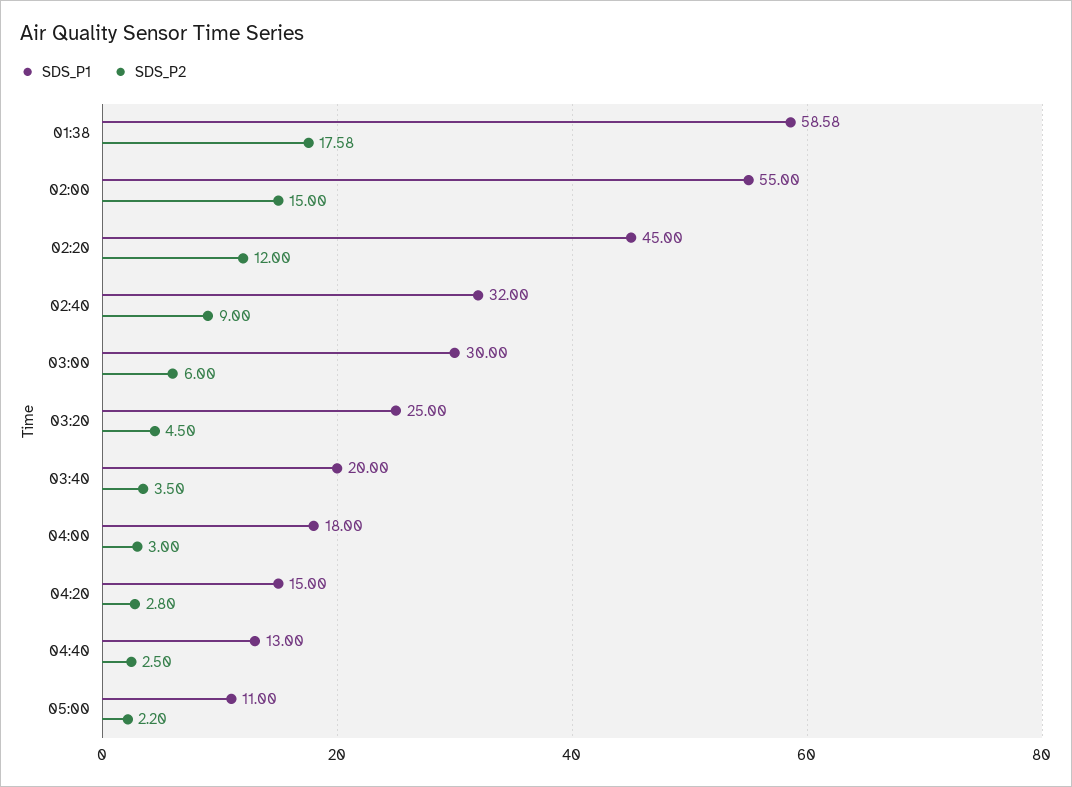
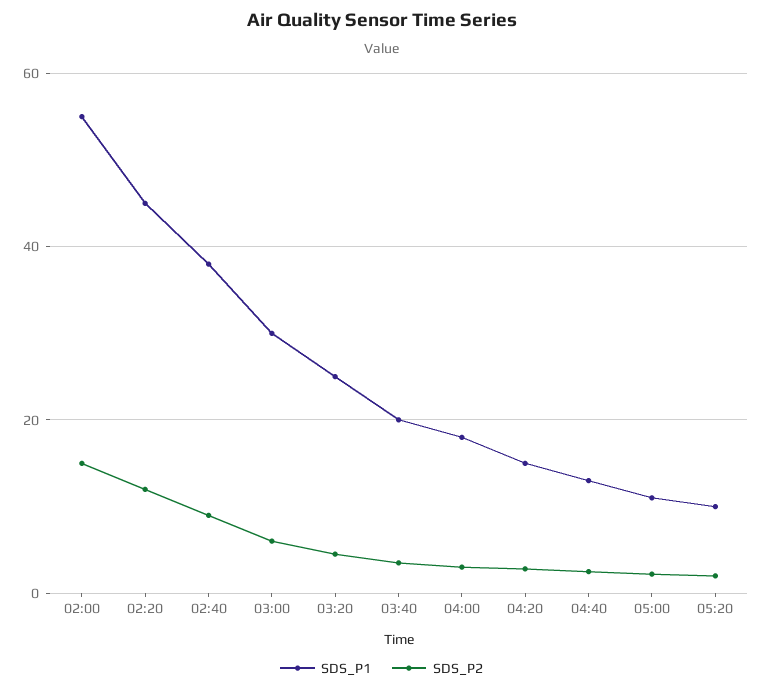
SDS_P1, 01:38: 58.58 -> none
SDS_P2, 01:38: 17.58 -> none
SDS_P1, 02:40: 32 -> 38
SDS_P1, 05:20: none -> 10
SDS_P2, 05:20: none -> 2

